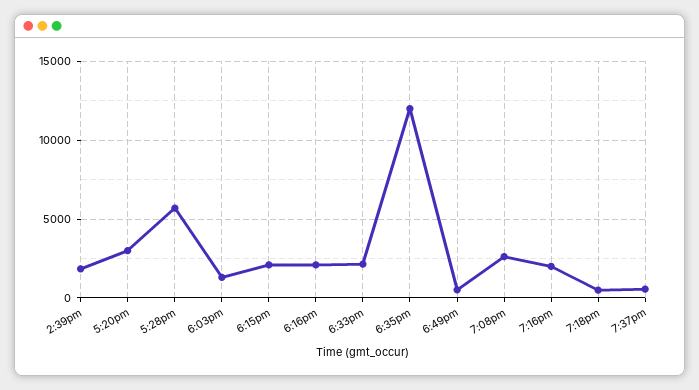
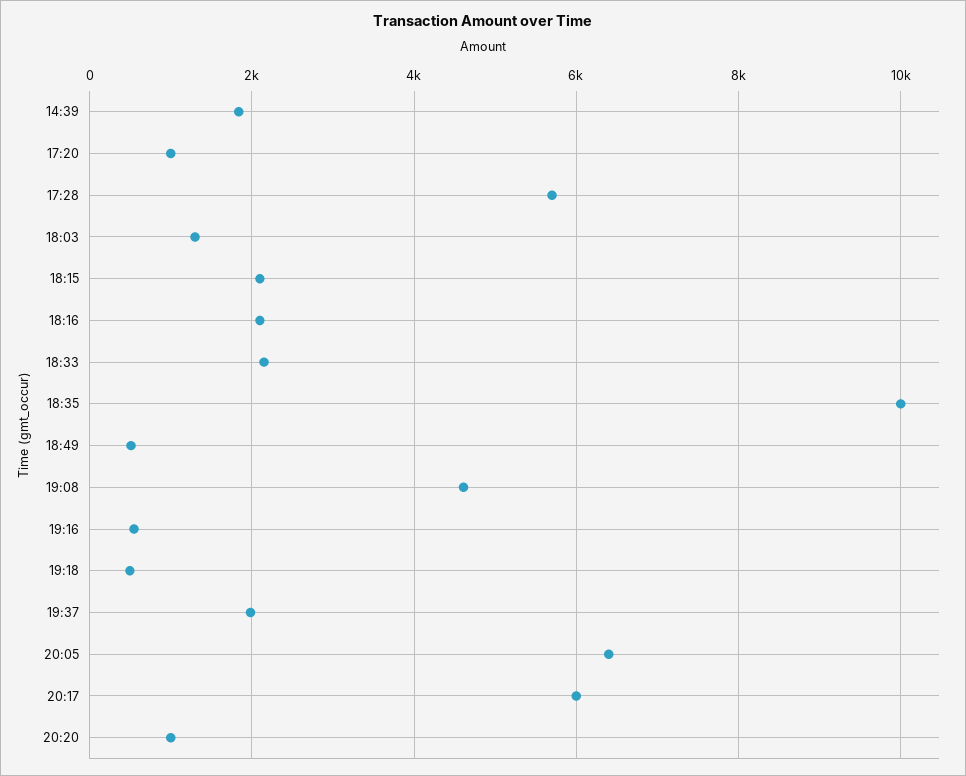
5:20pm: 3000 -> 1000
6:35pm: 12000 -> 10000
7:08pm: 2500 -> 4600
7:16pm: 2000 -> 600
7:37pm: 500 -> 2000
20:05: none -> 6400
20:17: none -> 6000
20:20: none -> 1000

